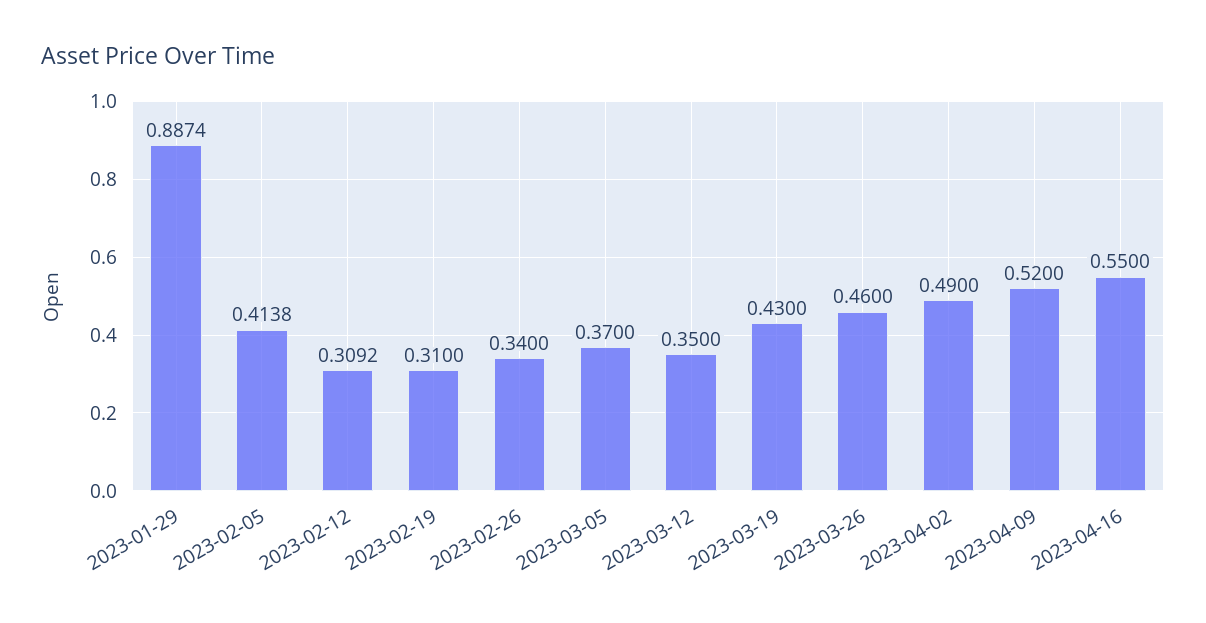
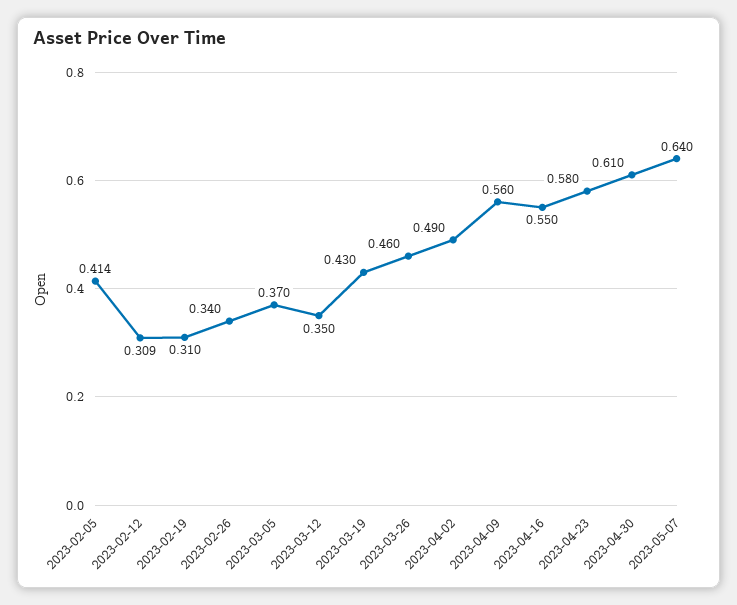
2023-01-29: 0.8874 -> none
2023-04-09: 0.52 -> 0.56
2023-04-23: none -> 0.58
2023-04-30: none -> 0.61
2023-05-07: none -> 0.64

